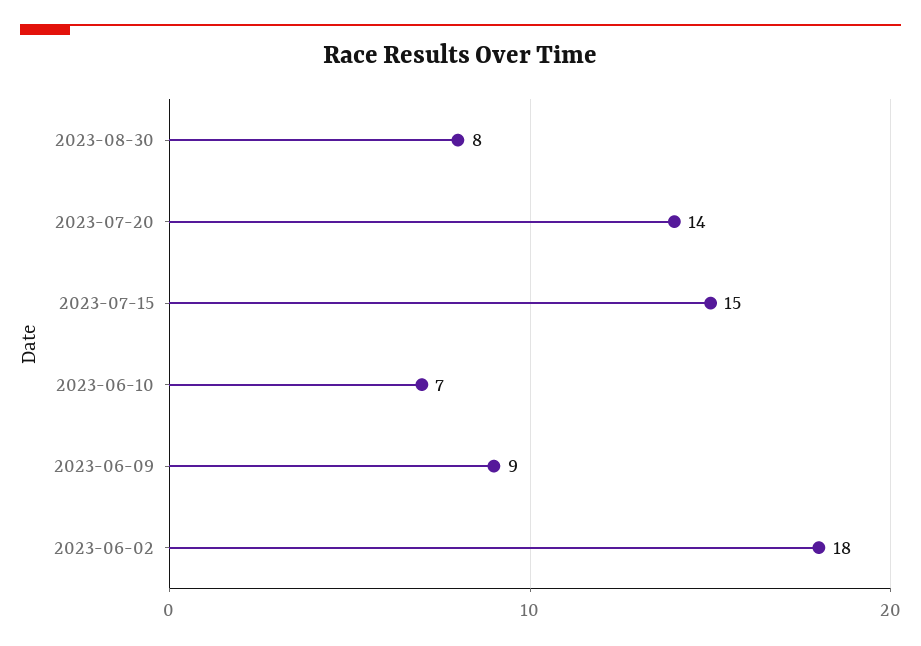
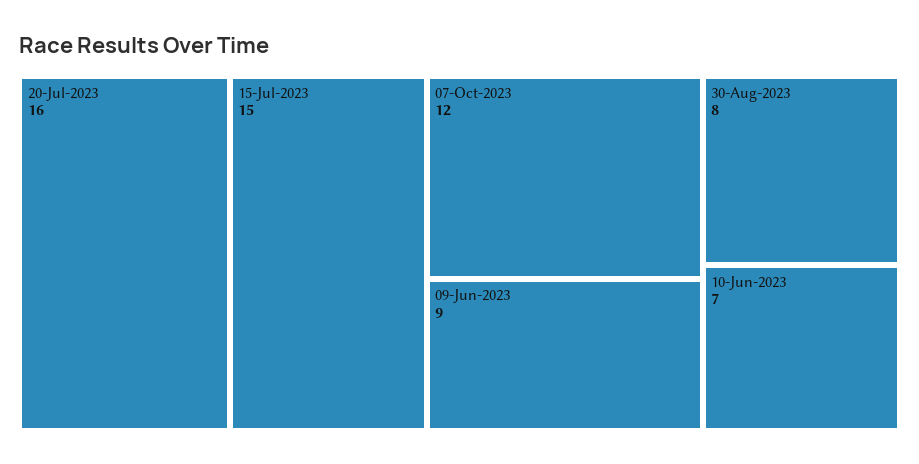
2023-07-20: 14 -> 16
2023-06-02: 18 -> none
07-Oct-2023: none -> 12

